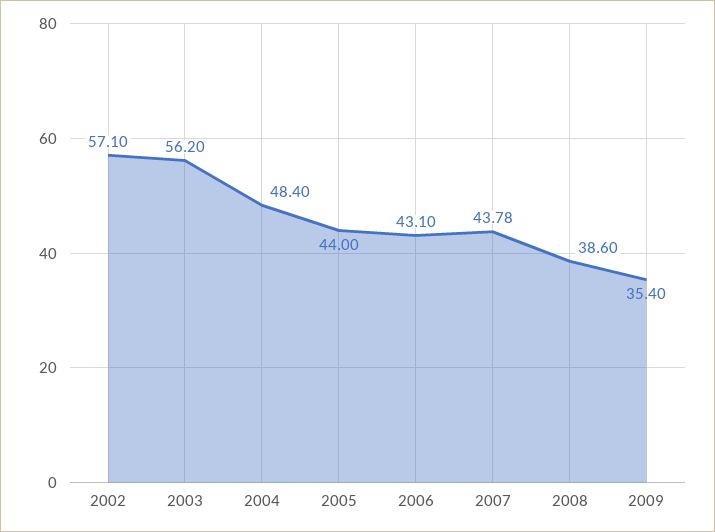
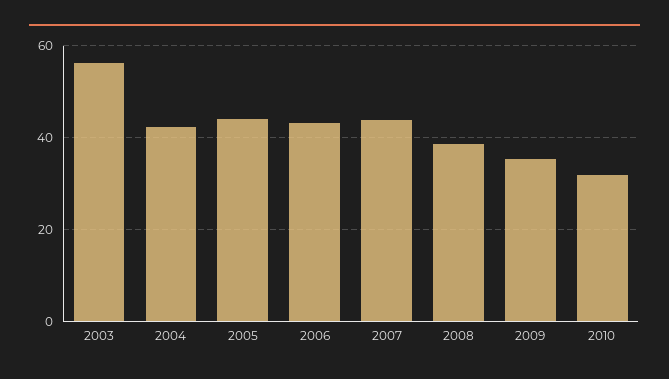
2002: 57.1 -> none
2004: 48.4 -> 42
2010: none -> 32

